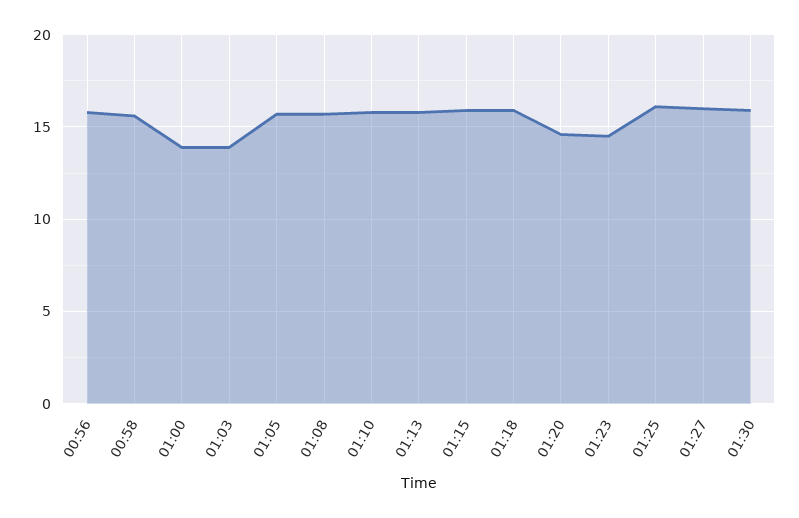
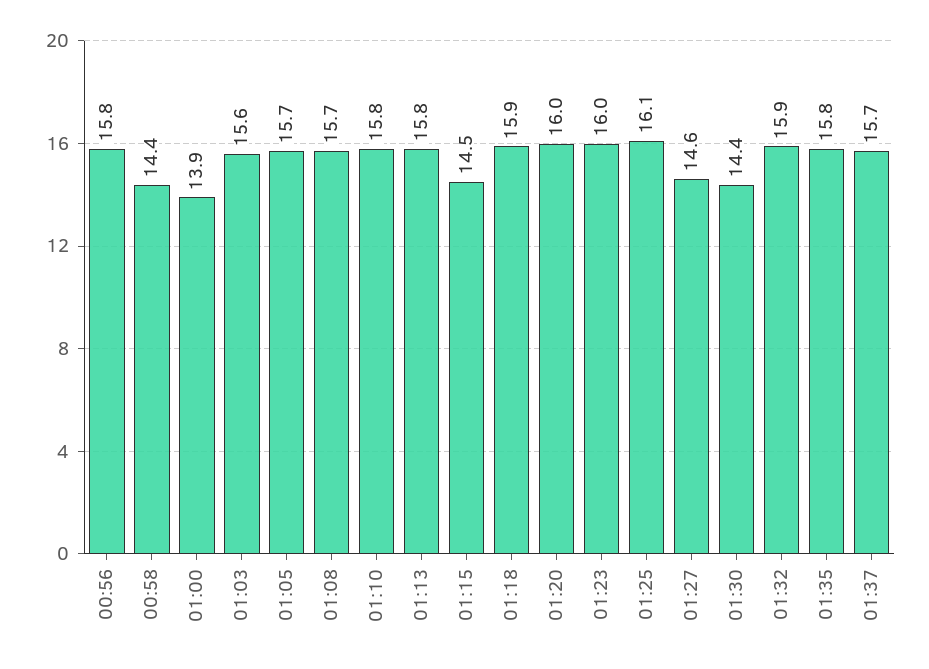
00:58: 15.5 -> 14.4
01:03: 14 -> 15.6
01:15: 16 -> 14.5
01:20: 14.5 -> 16
01:23: 14.5 -> 16
01:27: 16 -> 14.6
01:30: 16 -> 14.4
01:32: none -> 15.9
01:35: none -> 15.8
01:37: none -> 15.7

